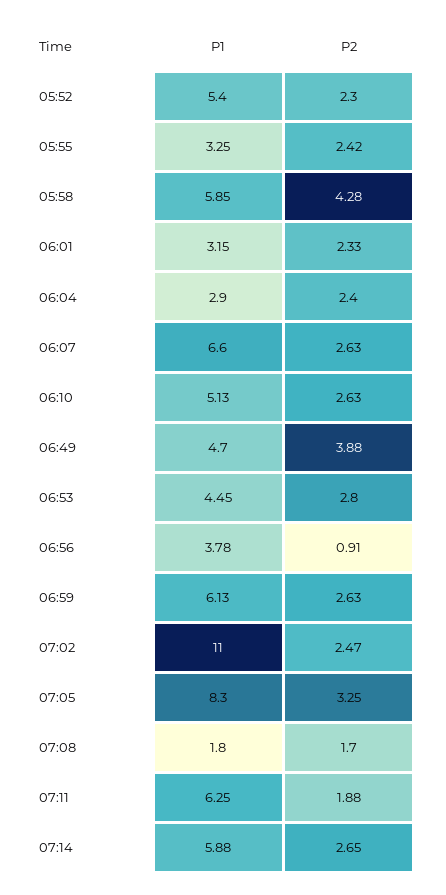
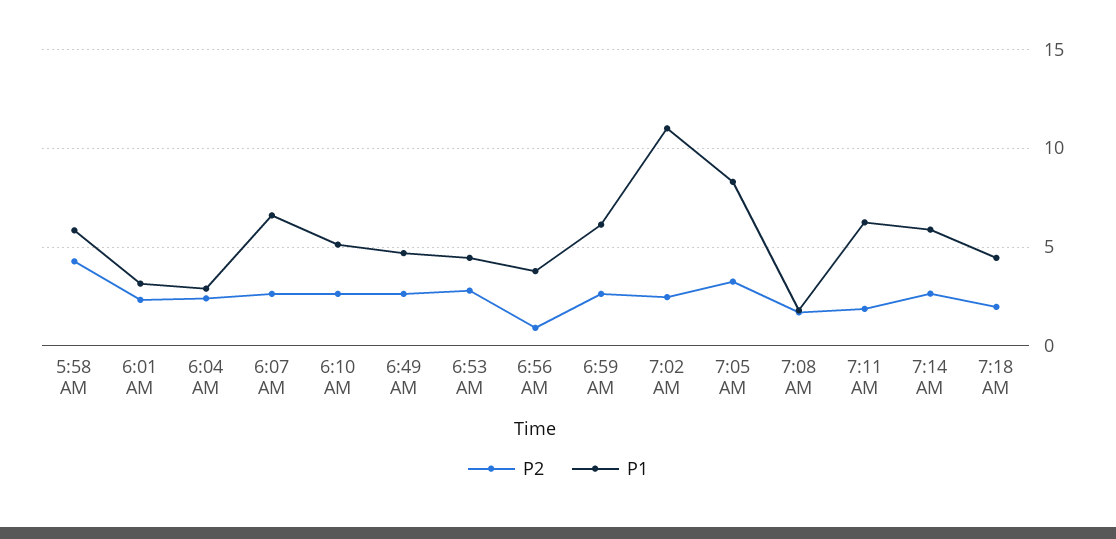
P1, 05:52: 5.4 -> none
P2, 05:52: 2.3 -> none
P1, 05:55: 3.25 -> none
P2, 05:55: 2.42 -> none
P2, 06:49: 3.88 -> 2.5
P2, 7:18 AM: none -> 2
P1, 7:18 AM: none -> 4.5

